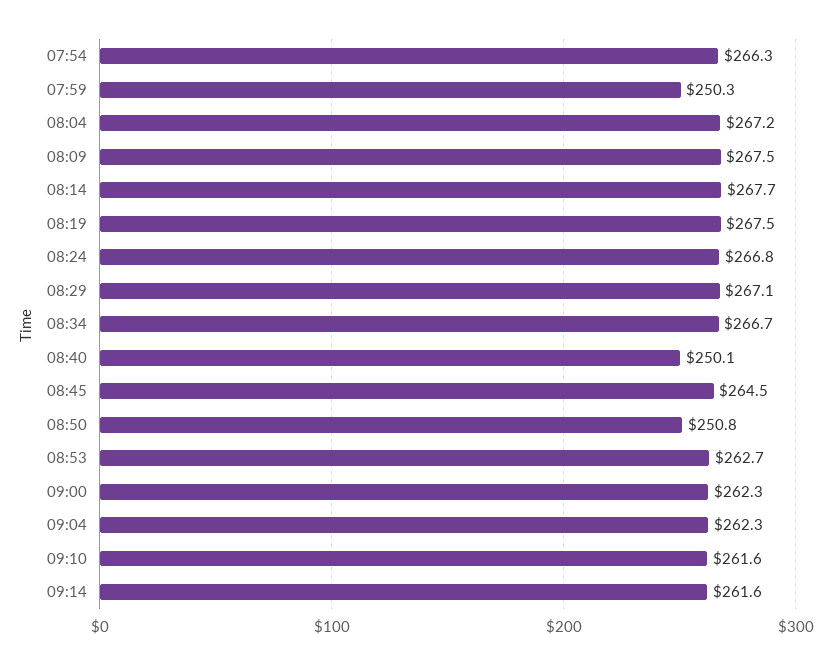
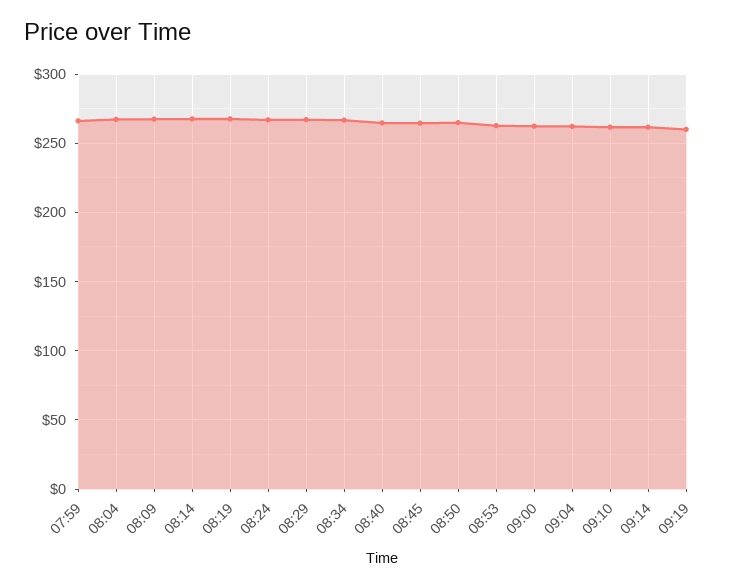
07:54: 266.3 -> none
07:59: 250.3 -> 265
08:40: 250.1 -> 265
08:50: 250.8 -> 265
09:19: none -> 260

